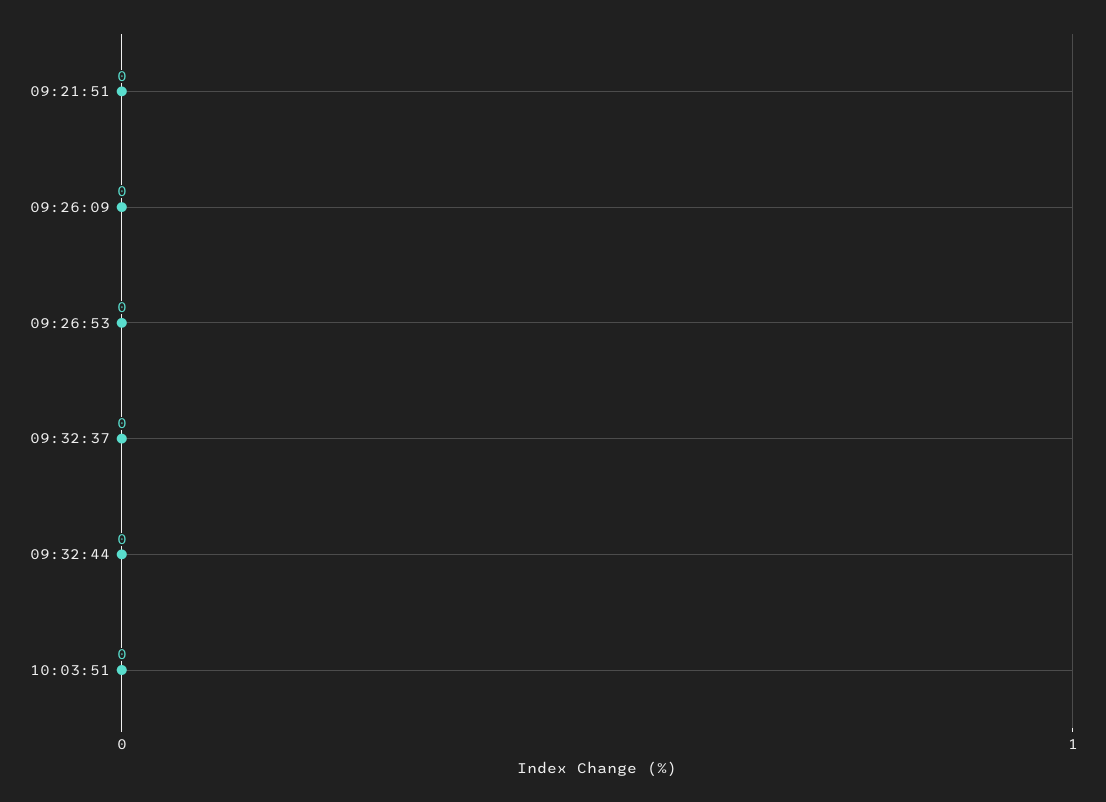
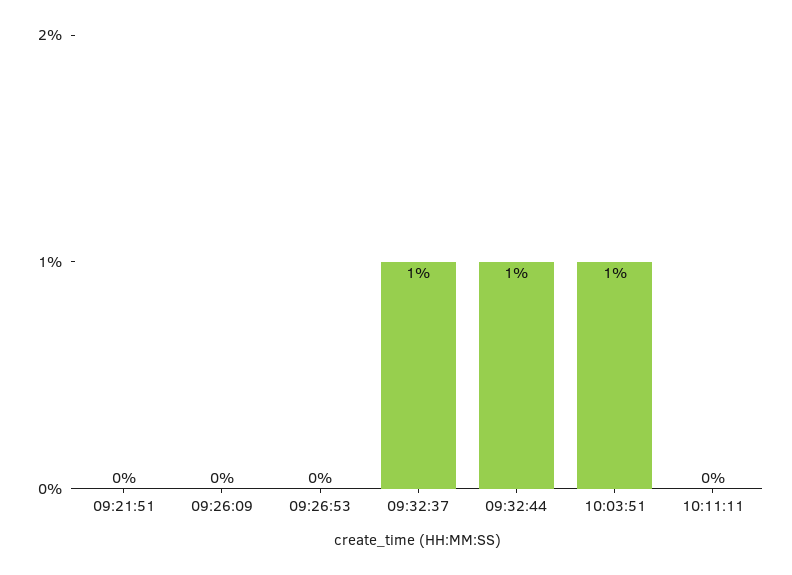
09:32:37: 0 -> 1
09:32:44: 0 -> 1
10:03:51: 0 -> 1
10:11:11: none -> 0

